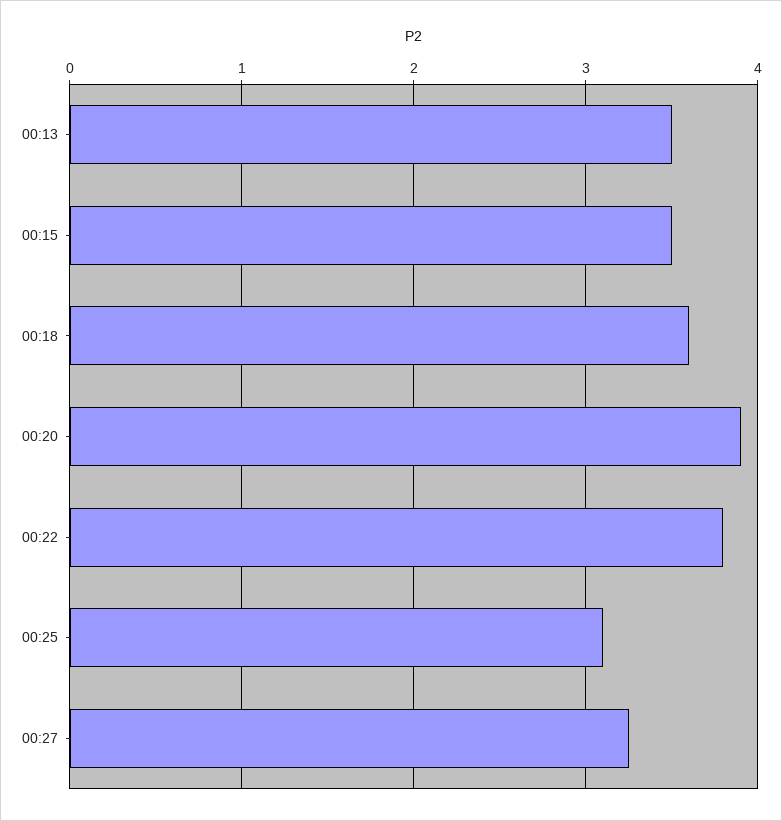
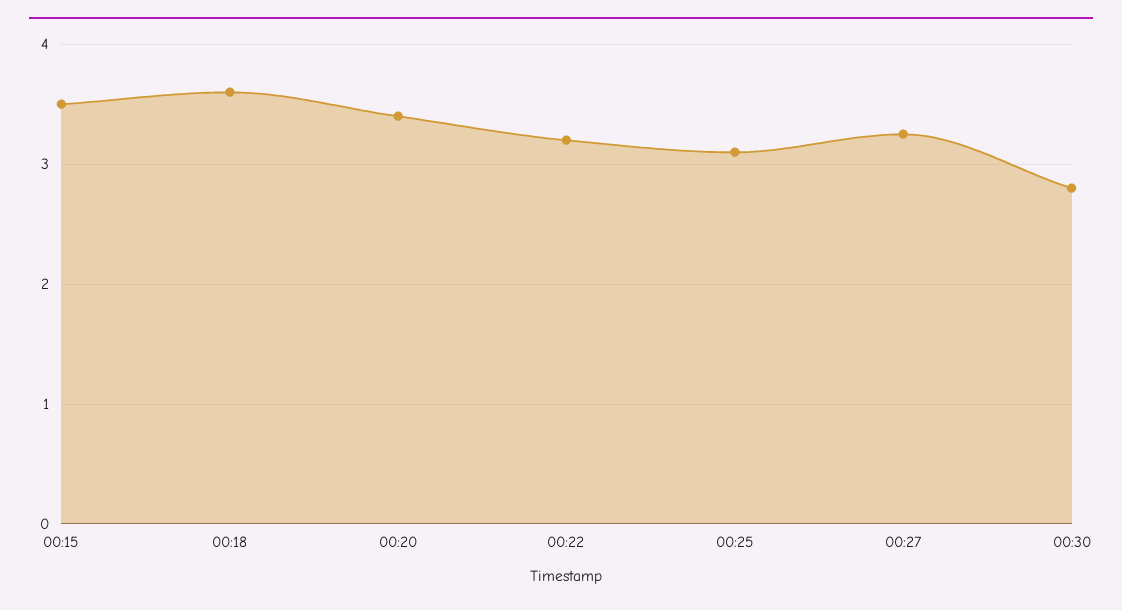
00:13: 3.5 -> none
00:20: 3.9 -> 3.4
00:22: 3.8 -> 3.2
00:30: none -> 2.8

